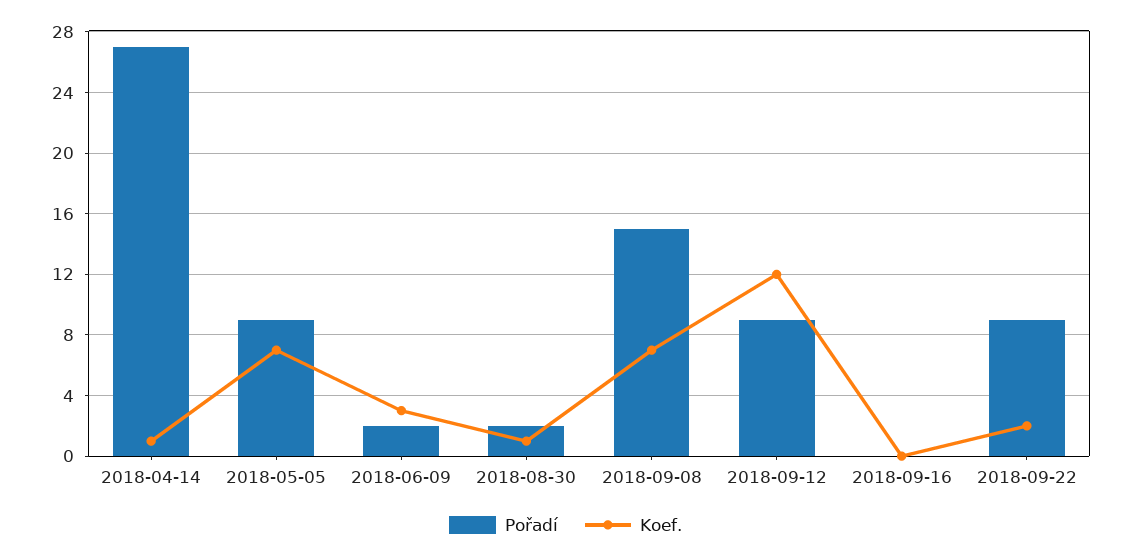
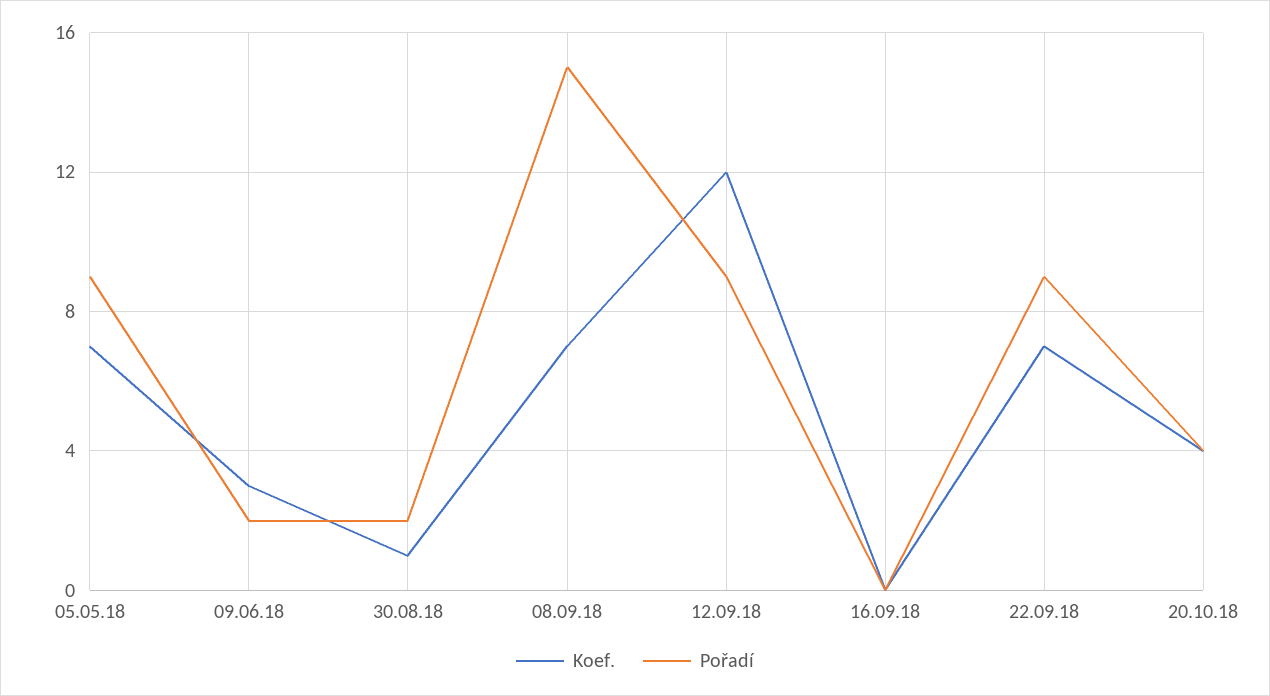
Pořadí, 2018-04-14: 27 -> none
Koef., 2018-04-14: 1 -> none
Koef., 2018-09-22: 2 -> 7
Koef., 20.10.18: none -> 4
Pořadí, 20.10.18: none -> 4

